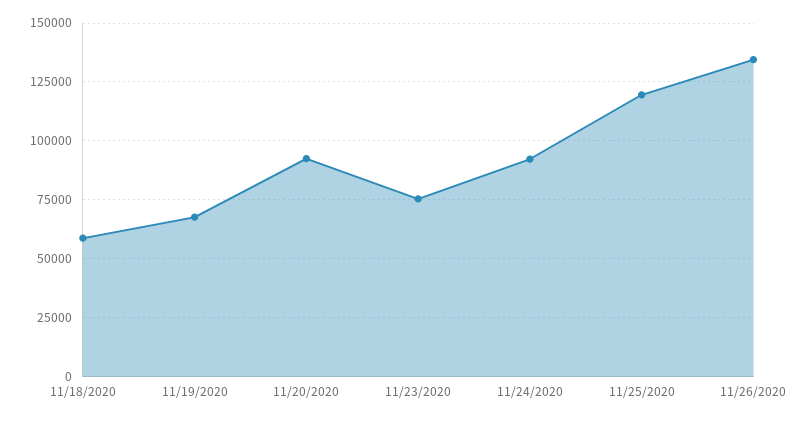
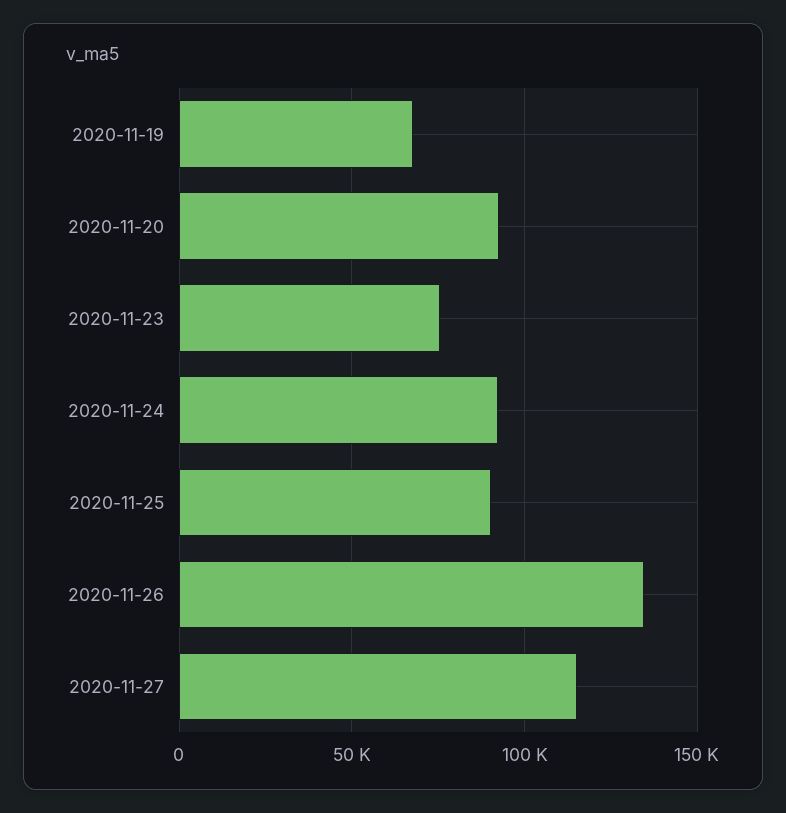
11/18/2020: 60000 -> none
11/25/2020: 120000 -> 90000
2020-11-27: none -> 115000

